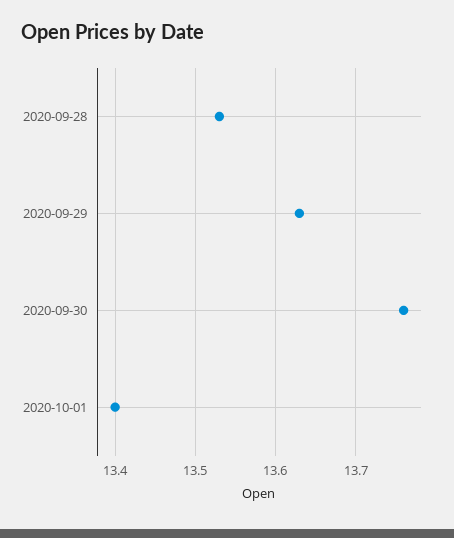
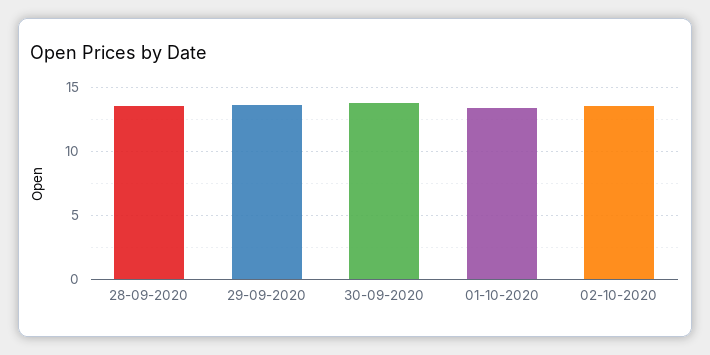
02-10-2020: none -> 13.5

